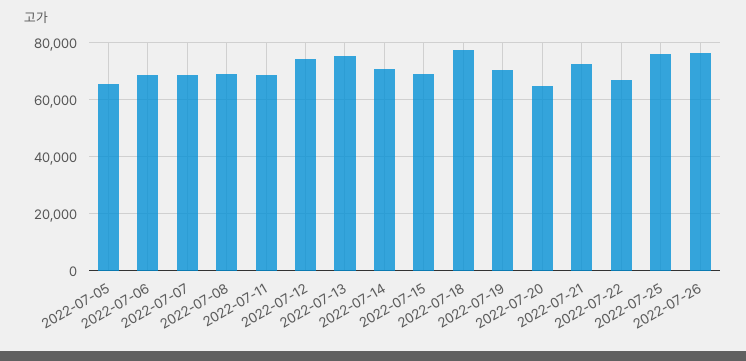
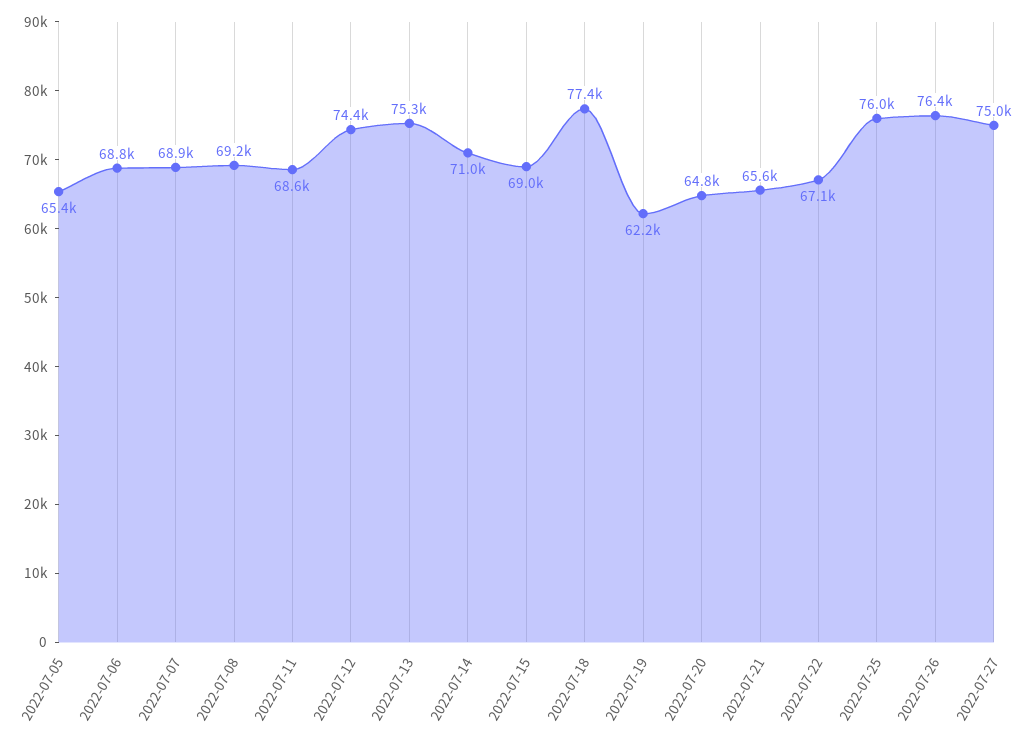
2022-07-19: 70000 -> 62200
2022-07-21: 72500 -> 65600
2022-07-27: none -> 75000

